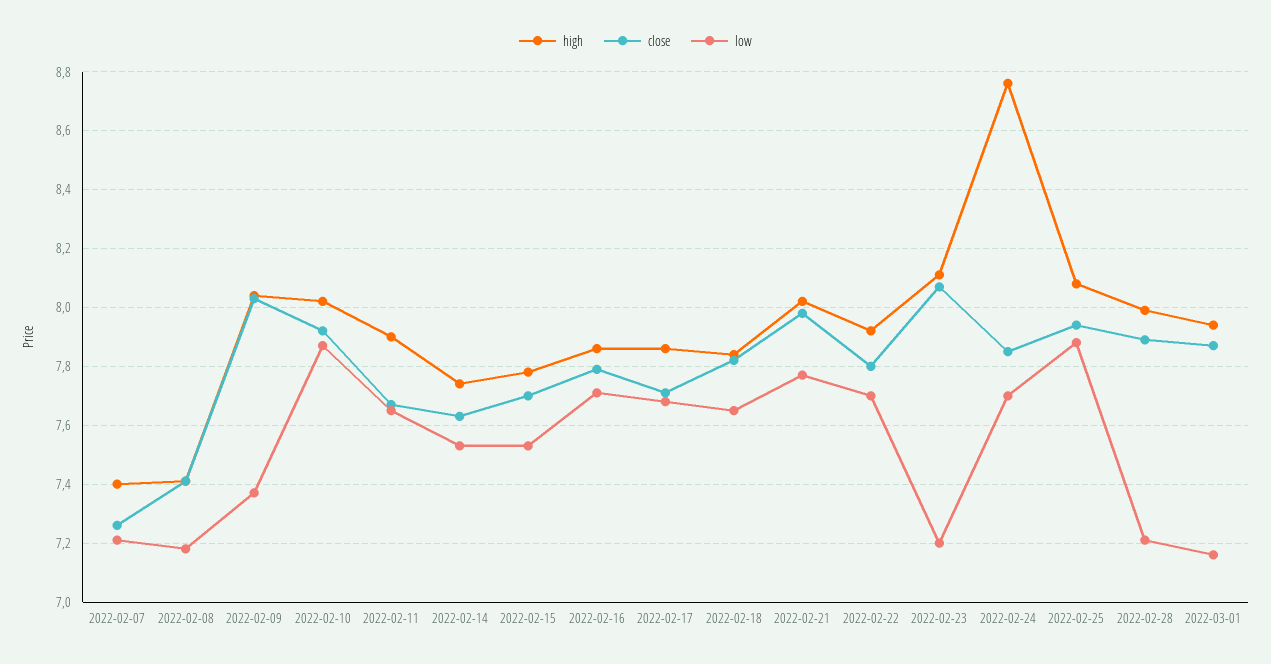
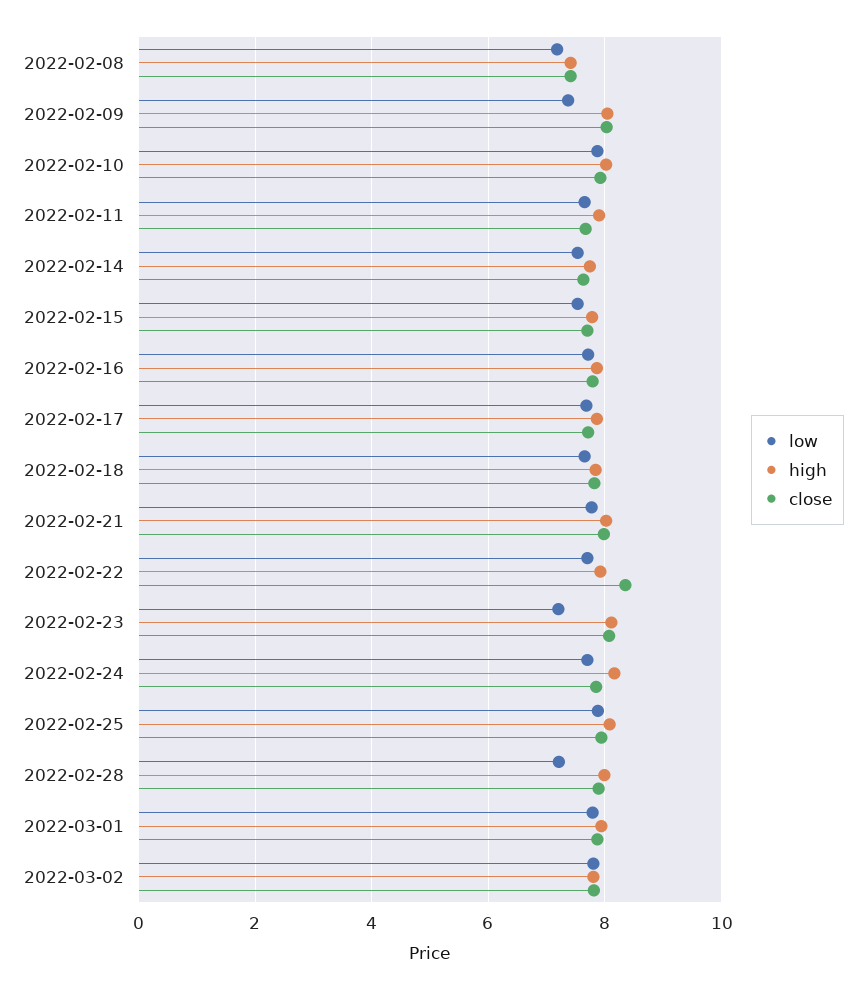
high, 2022-02-07: 7.4 -> none
close, 2022-02-07: 7.25 -> none
low, 2022-02-07: 7.2 -> none
close, 2022-02-22: 7.8 -> 8.4
high, 2022-02-24: 8.75 -> 8.2
low, 2022-03-01: 7.15 -> 7.8
low, 2022-03-02: none -> 7.8
high, 2022-03-02: none -> 7.8
close, 2022-03-02: none -> 7.8

